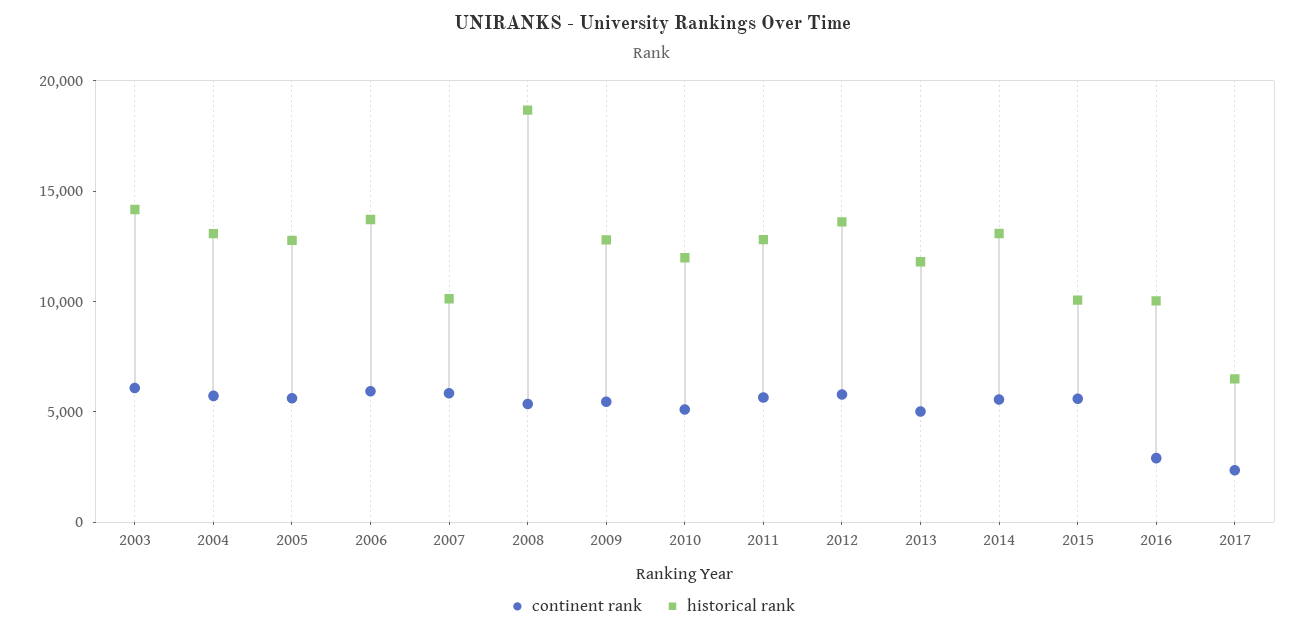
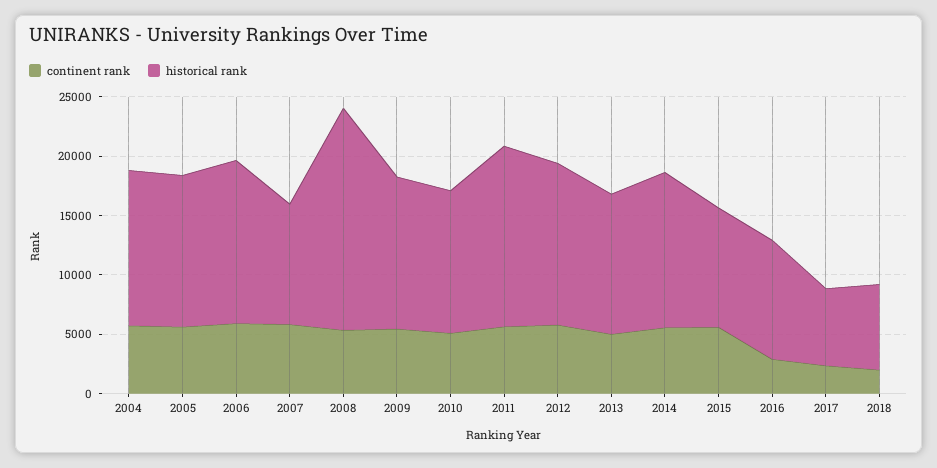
continent rank, 2003: 6000 -> none
historical rank, 2003: 14000 -> none
historical rank, 2011: 13000 -> 15000
continent rank, 2018: none -> 2000
historical rank, 2018: none -> 7000

